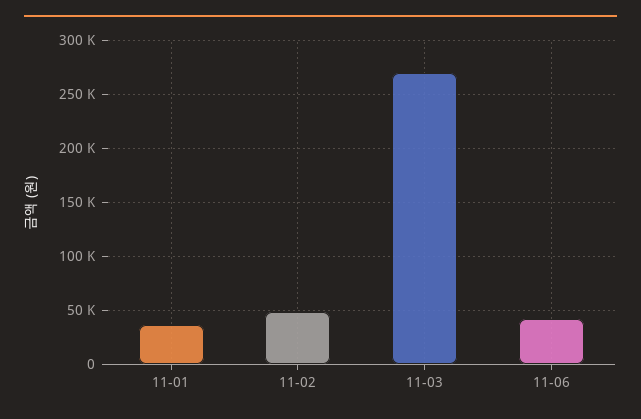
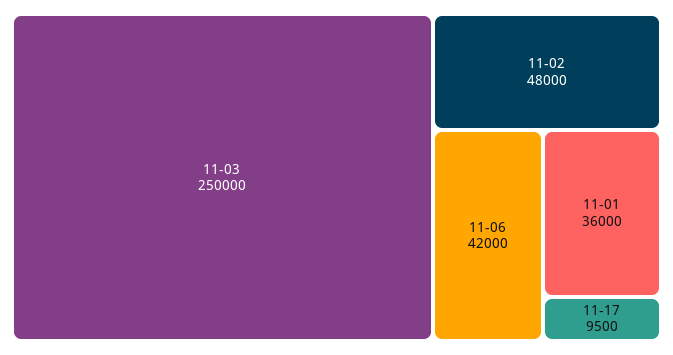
11-03: 270000 -> 250000
11-17: none -> 9500

